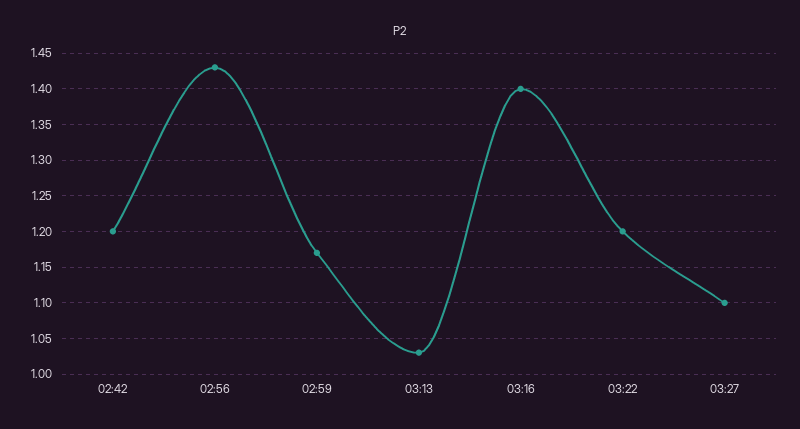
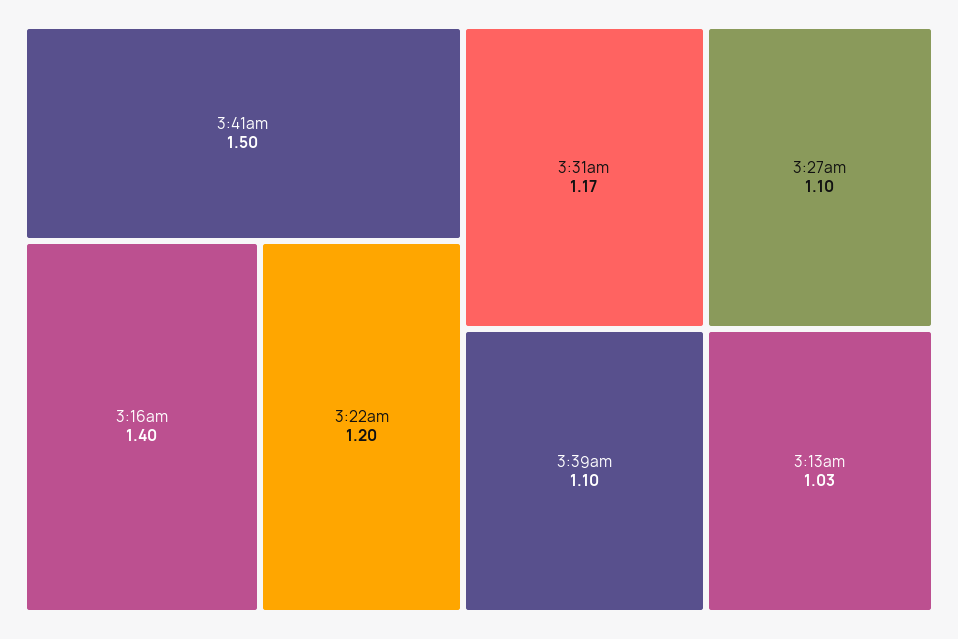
02:42: 1.2 -> none
02:56: 1.43 -> none
02:59: 1.17 -> none
3:41am: none -> 1.5
3:31am: none -> 1.17
3:39am: none -> 1.1

